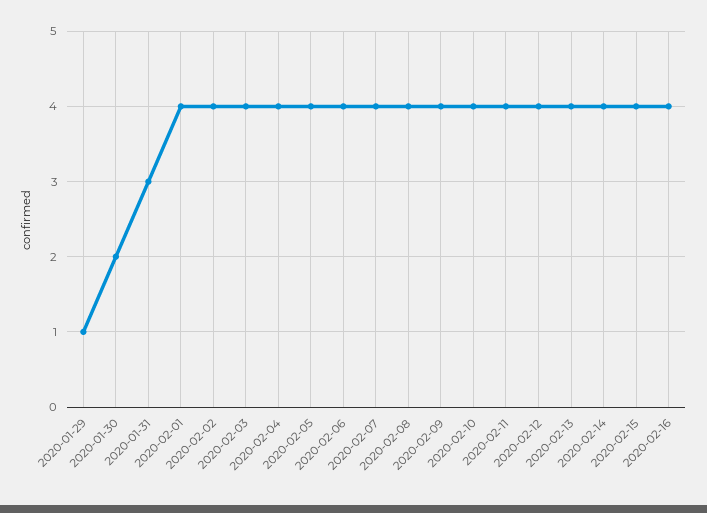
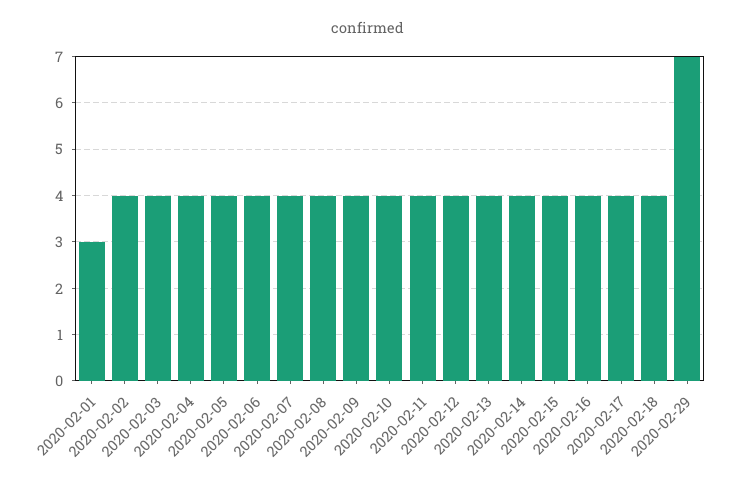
2020-01-29: 1 -> none
2020-01-30: 2 -> none
2020-01-31: 3 -> none
2020-02-01: 4 -> 3
2020-02-17: none -> 4
2020-02-18: none -> 4
2020-02-29: none -> 7

